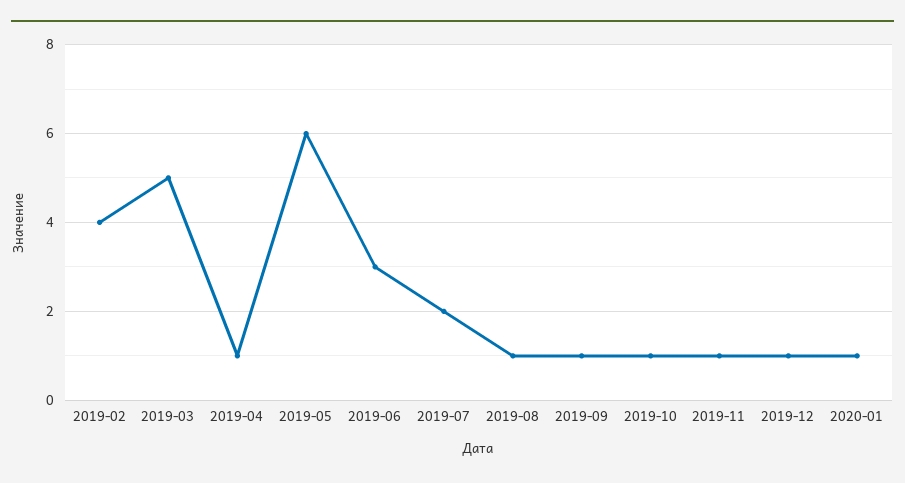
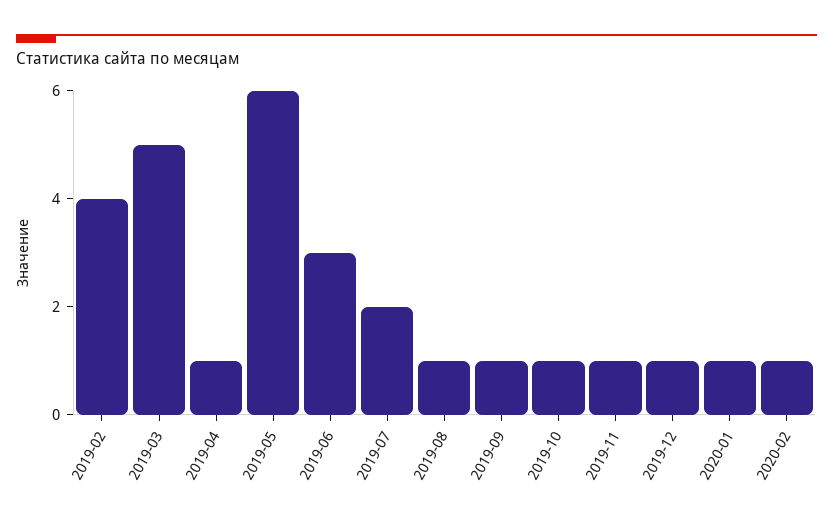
2020-02: none -> 1

